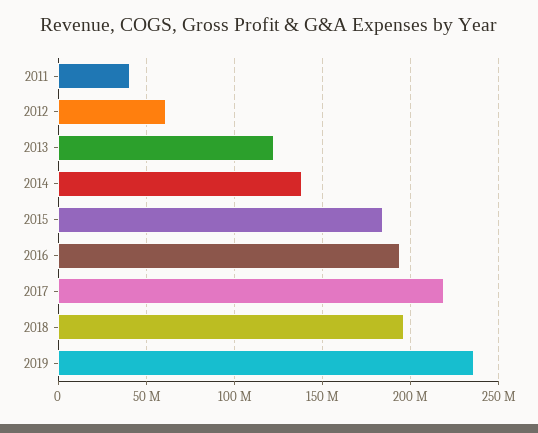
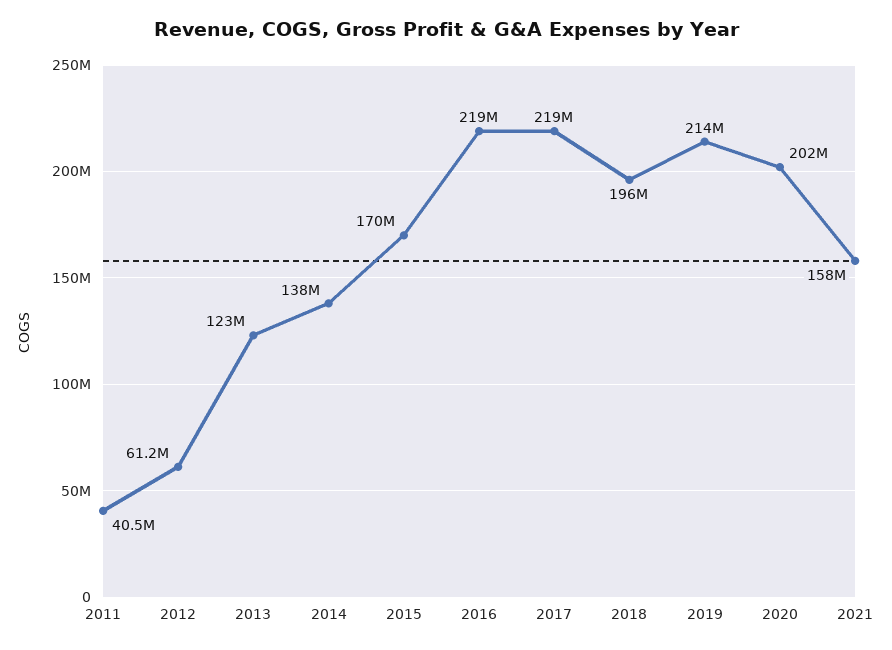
2015: 185000000 -> 170000000
2016: 195000000 -> 219000000
2019: 235000000 -> 214000000
2020: none -> 202000000
2021: none -> 158000000

